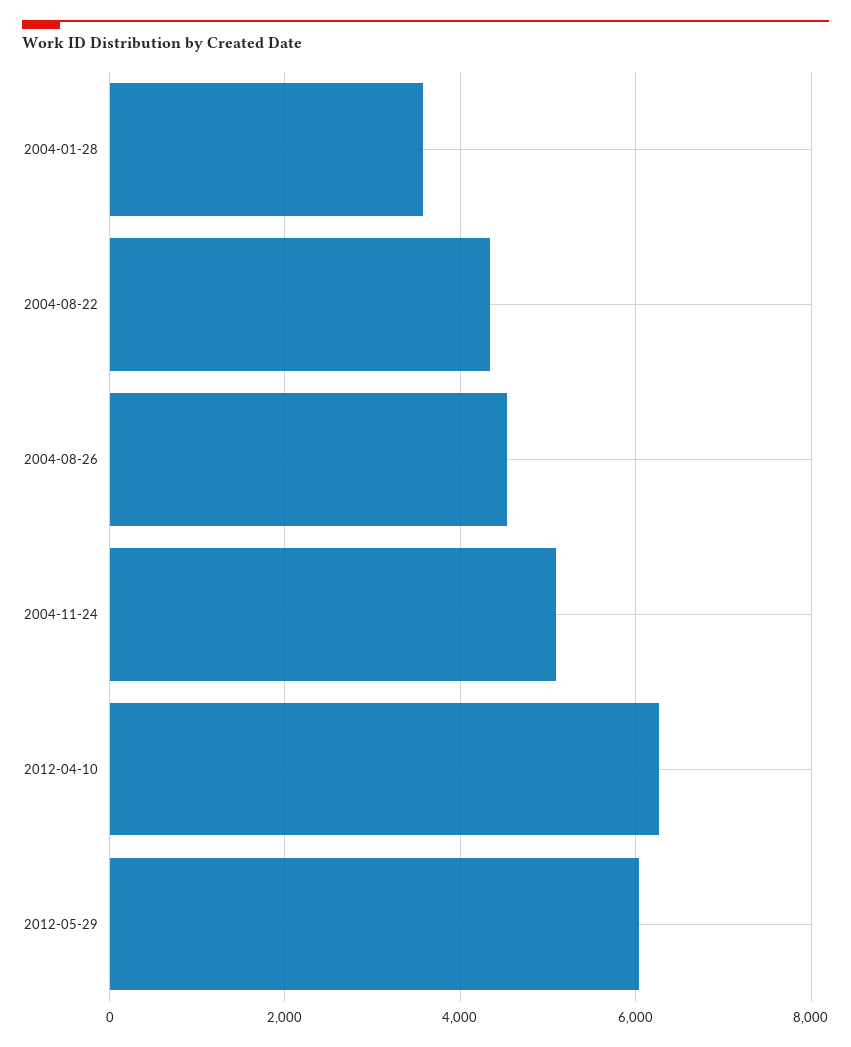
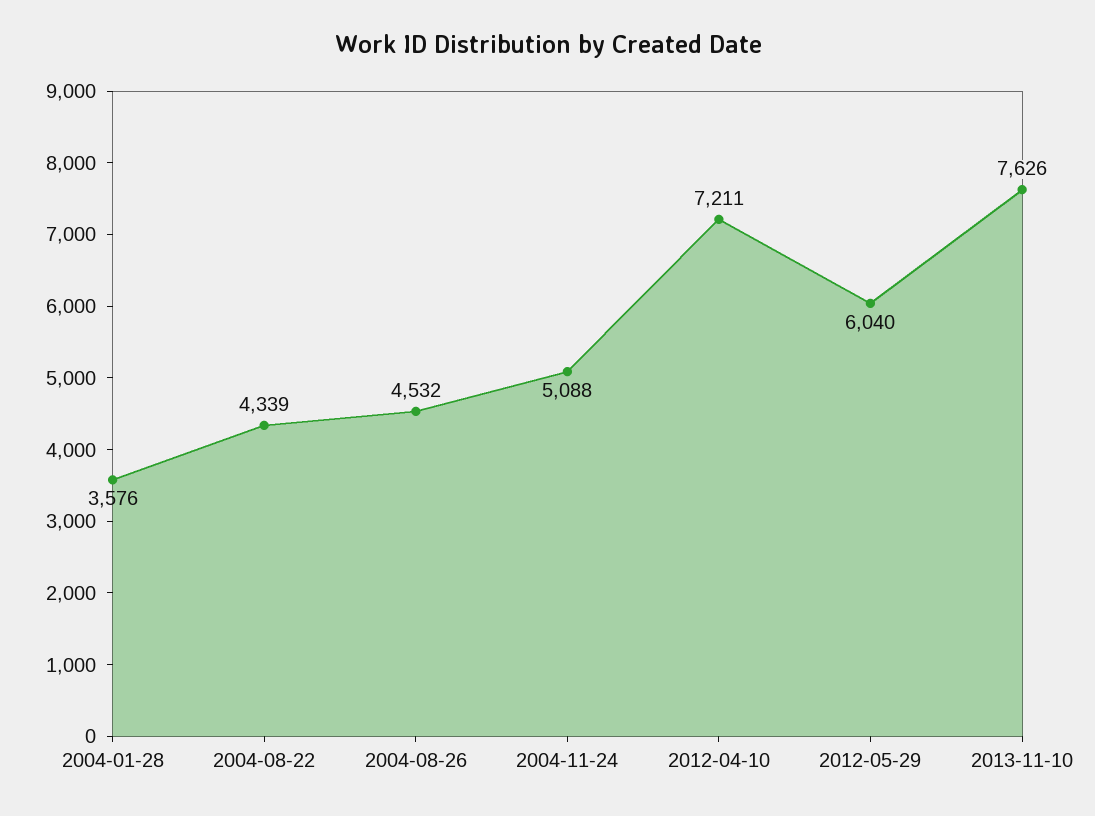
2012-04-10: 6200 -> 7211
2013-11-10: none -> 7626

